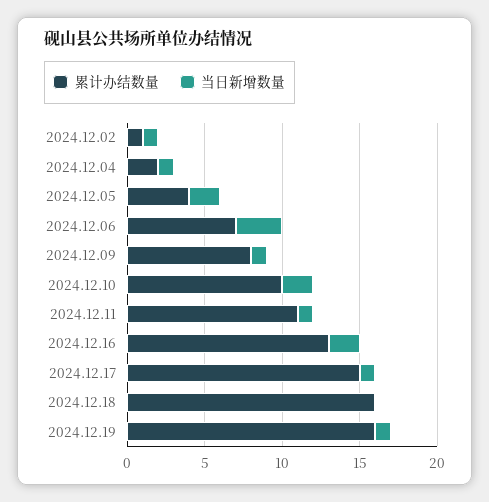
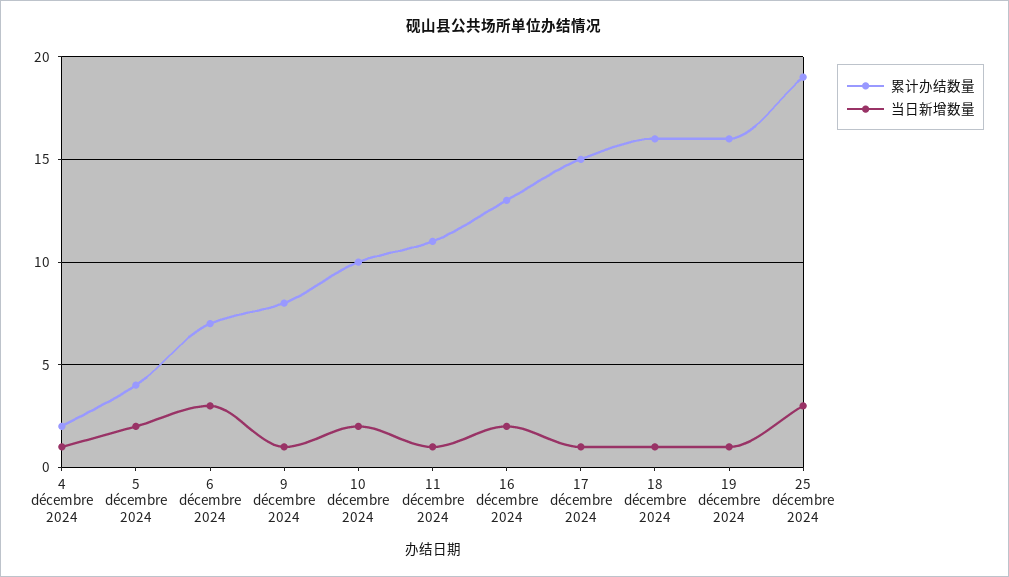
累计办结数量, 2024.12.02: 1 -> none
当日新增数量, 2024.12.02: 1 -> none
当日新增数量, 2024.12.18: 0 -> 1
累计办结数量, 25 décembre 2024: none -> 19
当日新增数量, 25 décembre 2024: none -> 3

